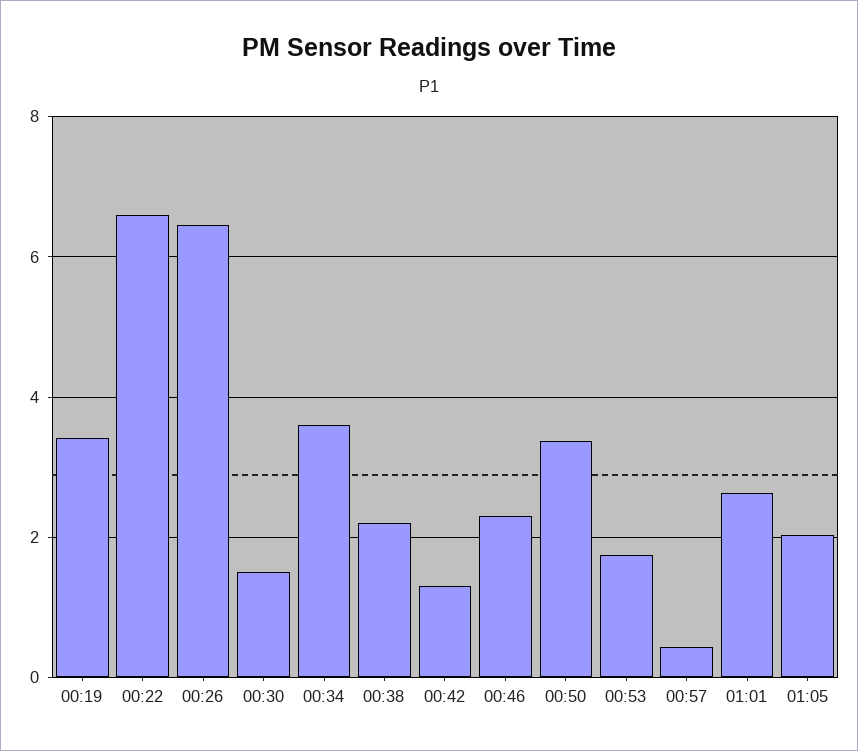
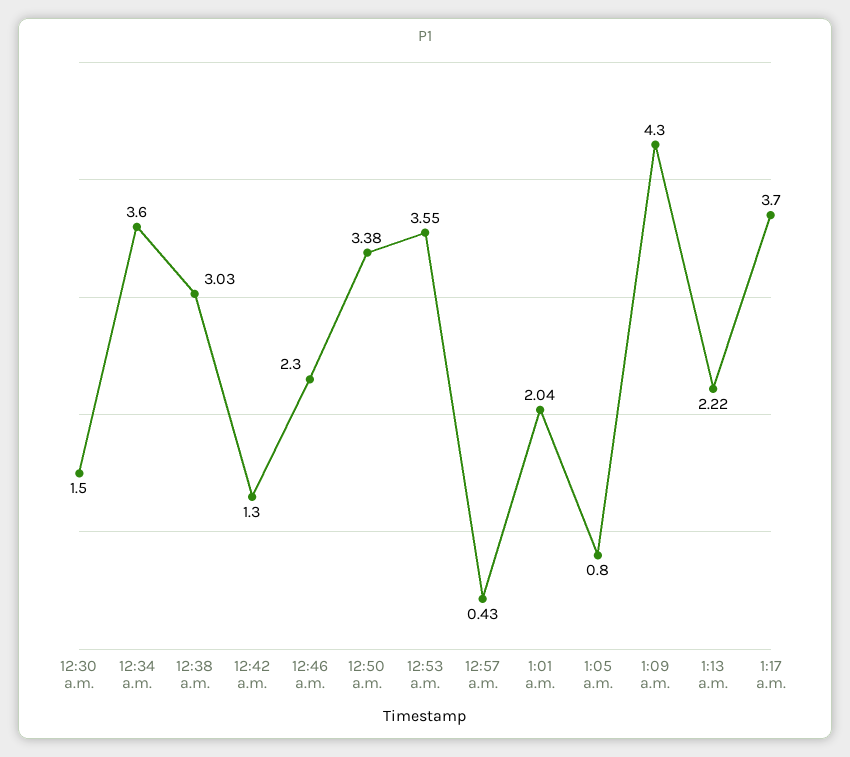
00:19: 3.4 -> none
00:22: 6.6 -> none
00:26: 6.4 -> none
00:38: 2.2 -> 3.03
00:53: 1.8 -> 3.55
01:01: 2.6 -> 2.04
01:05: 2 -> 0.8
1:09 a.m.: none -> 4.3
1:13 a.m.: none -> 2.22
1:17 a.m.: none -> 3.7

